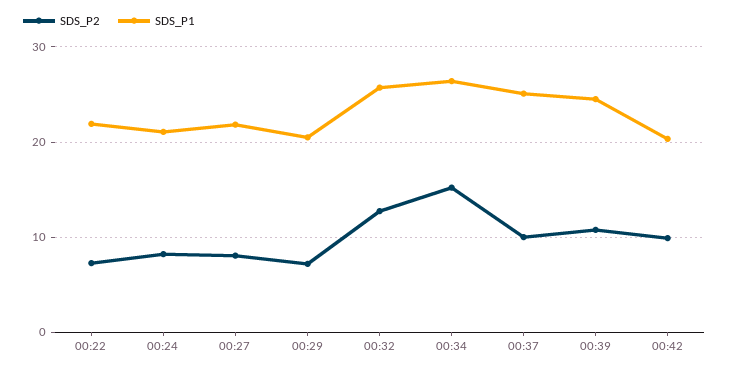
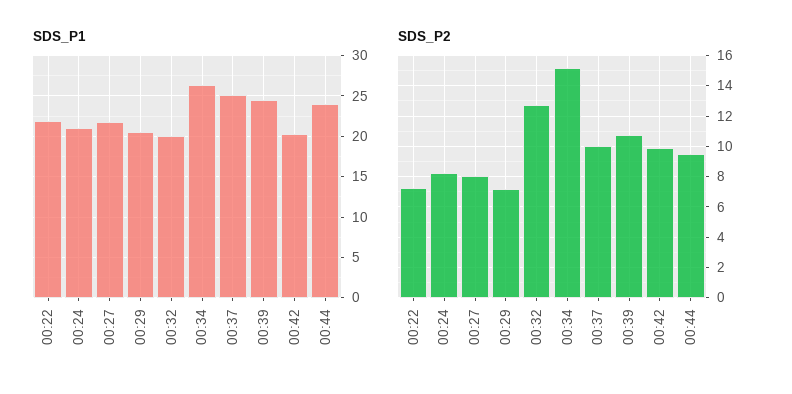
SDS_P1, 00:32: 26 -> 20
SDS_P1, 00:44: none -> 24
SDS_P2, 00:44: none -> 9.5

